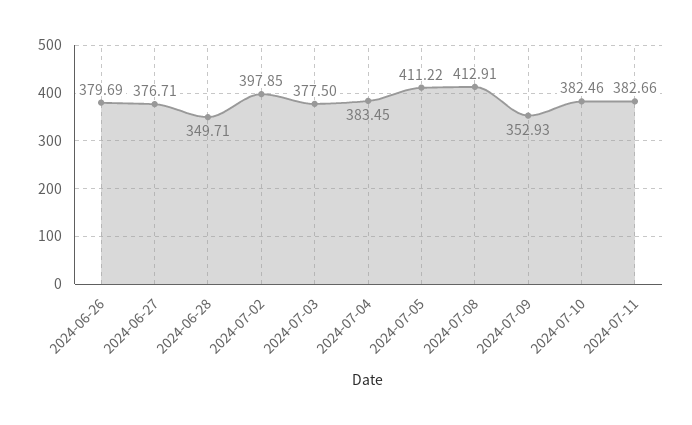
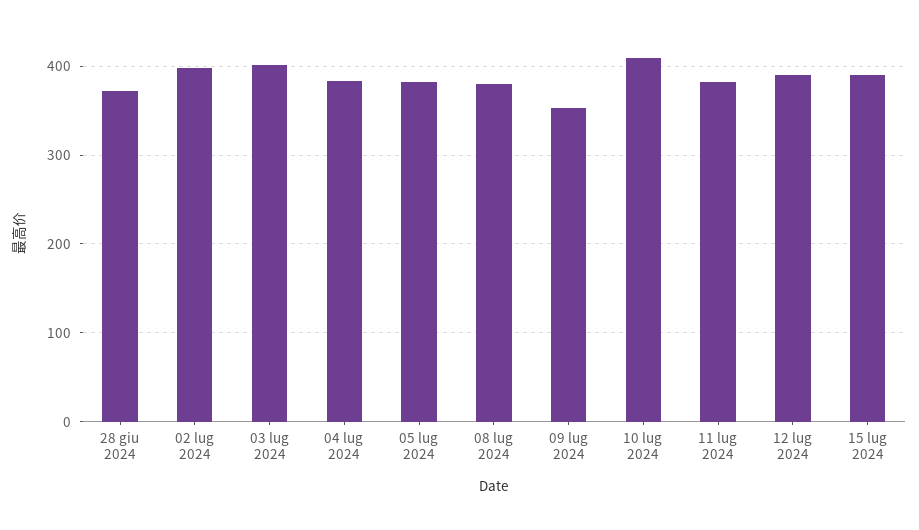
2024-06-26: 379.69 -> none
2024-06-27: 376.71 -> none
2024-06-28: 349.71 -> 370
2024-07-03: 377.5 -> 400
2024-07-05: 411.22 -> 380
2024-07-08: 412.91 -> 380
2024-07-10: 382.46 -> 410
12 lug 2024: none -> 390
15 lug 2024: none -> 390

